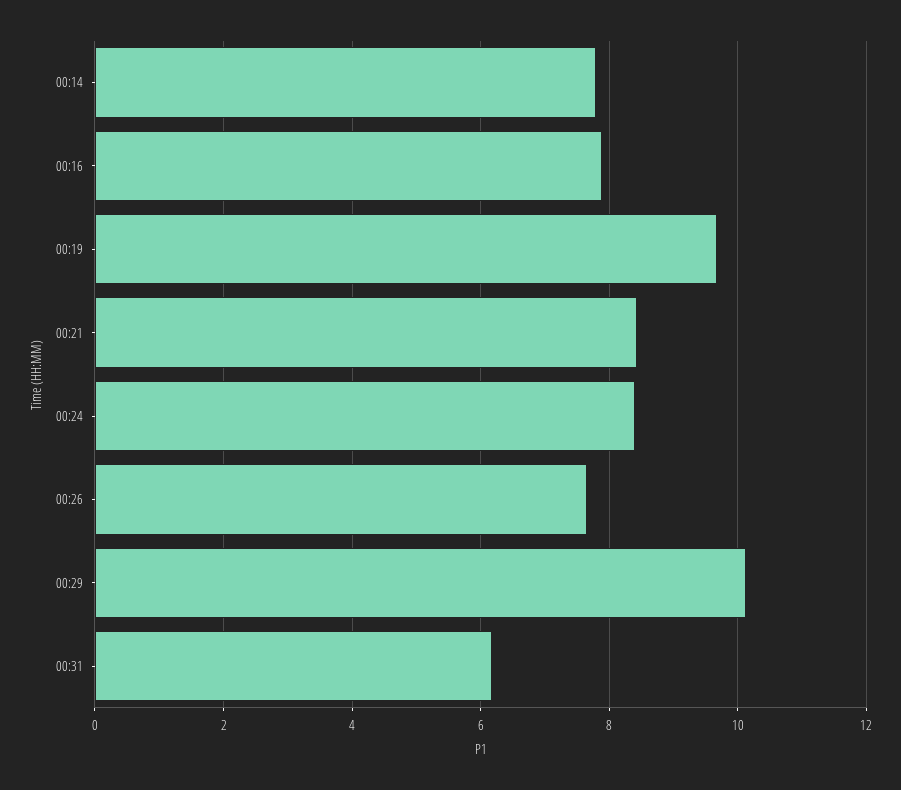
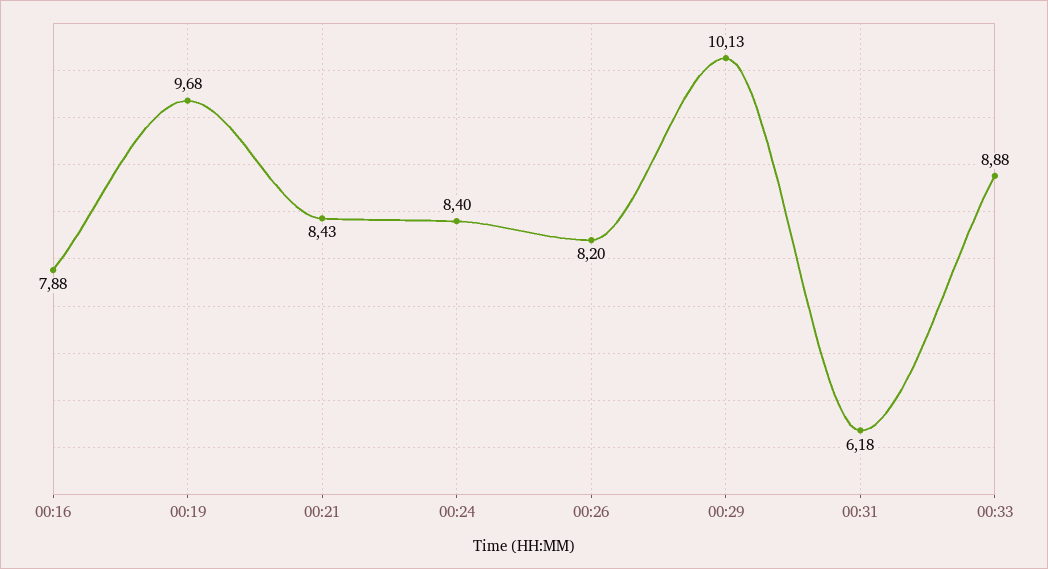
00:14: 7.8 -> none
00:26: 7.6 -> 8.2
00:33: none -> 8.88

